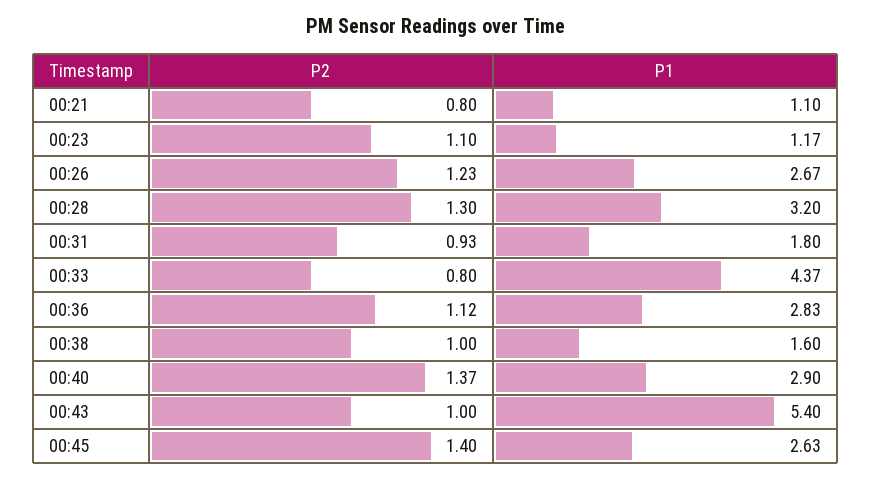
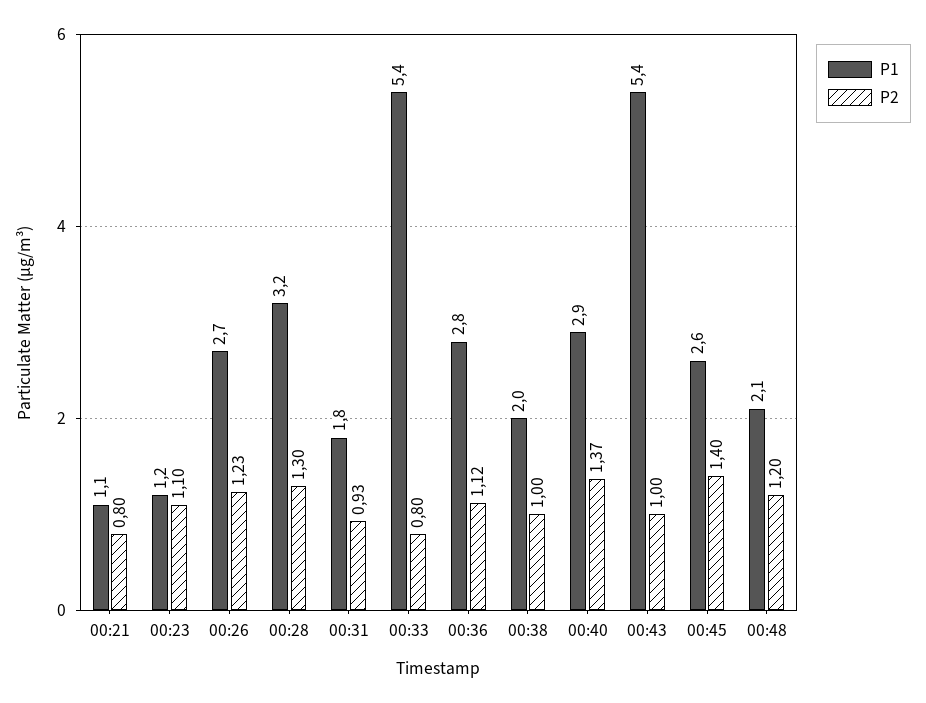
P1, 00:33: 4.37 -> 5.4
P1, 00:38: 1.6 -> 2
P1, 00:48: none -> 2.1
P2, 00:48: none -> 1.2

